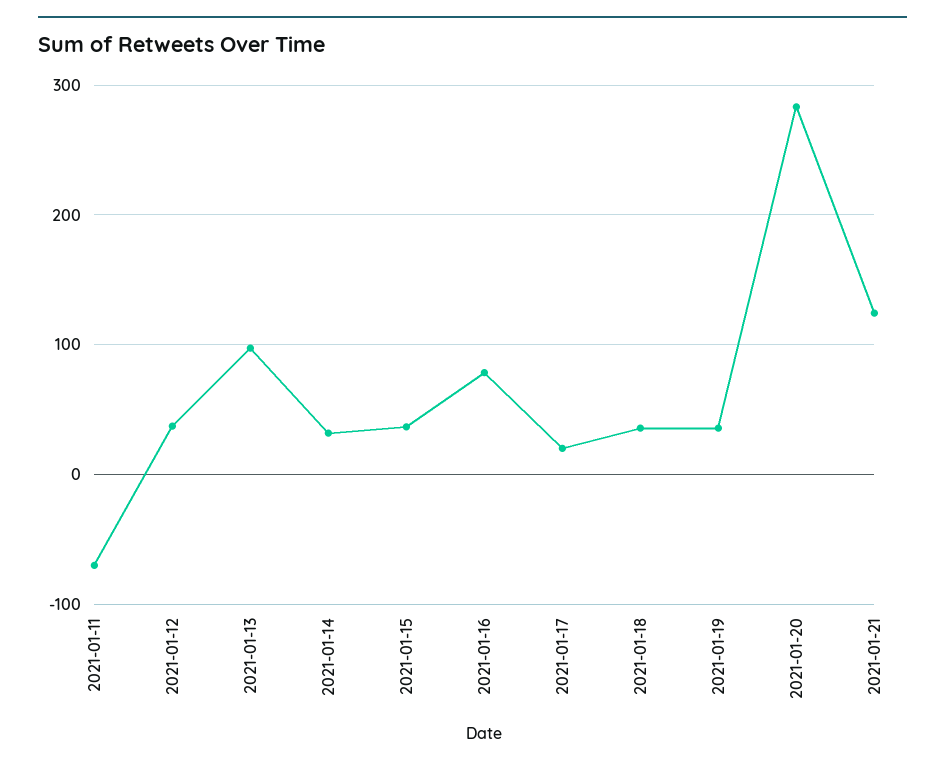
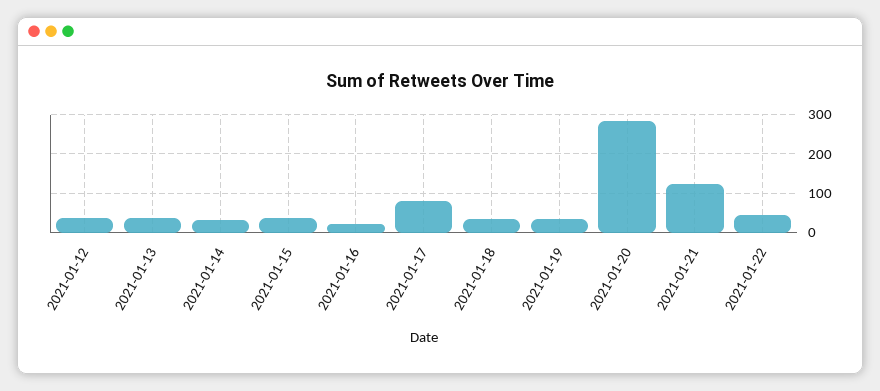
2021-01-11: -70 -> none
2021-01-13: 100 -> 40
2021-01-16: 80 -> 20
2021-01-17: 20 -> 80
2021-01-22: none -> 40

